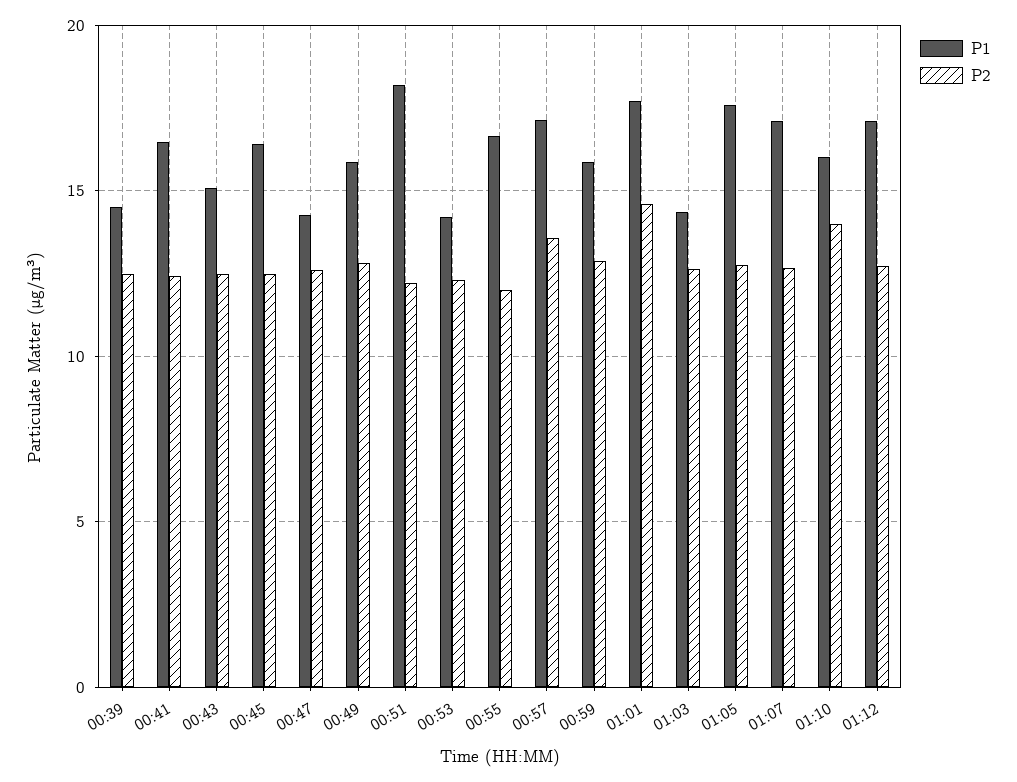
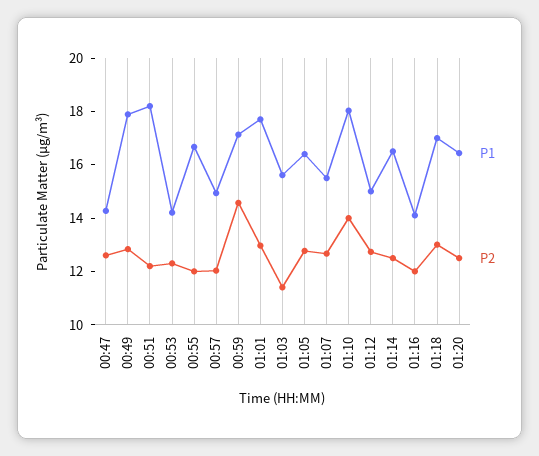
P1, 00:39: 14.5 -> none
P2, 00:39: 12.5 -> none
P1, 00:41: 16.5 -> none
P2, 00:41: 12.5 -> none
P1, 00:43: 15 -> none
P2, 00:43: 12.5 -> none
P1, 00:45: 16.5 -> none
P2, 00:45: 12.5 -> none
P1, 00:49: 16 -> 18
P1, 00:57: 17 -> 15
P2, 00:57: 13.5 -> 12
P1, 00:59: 16 -> 17
P2, 00:59: 13 -> 14.5
P2, 01:01: 14.5 -> 13
P1, 01:03: 14.5 -> 15.5
P2, 01:03: 12.5 -> 11.5
P1, 01:05: 17.5 -> 16.5
P1, 01:07: 17 -> 15.5
P1, 01:10: 16 -> 18
P1, 01:12: 17 -> 15
P1, 01:14: none -> 16.5
P2, 01:14: none -> 12.5
P1, 01:16: none -> 14
P2, 01:16: none -> 12
P1, 01:18: none -> 17
P2, 01:18: none -> 13
P1, 01:20: none -> 16.5
P2, 01:20: none -> 12.5

